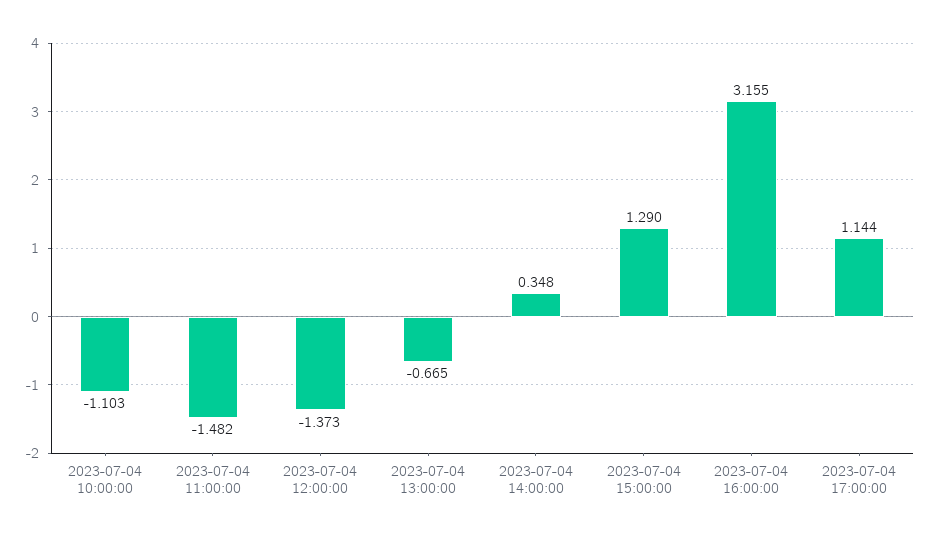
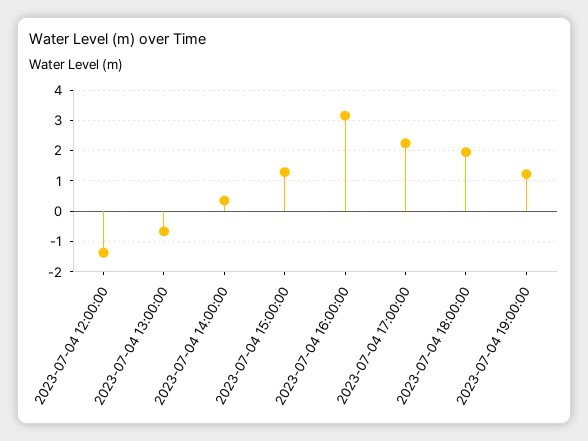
2023-07-04 10:00:00: -1.103 -> none
2023-07-04 11:00:00: -1.482 -> none
2023-07-04 17:00:00: 1.144 -> 2.2
2023-07-04 18:00:00: none -> 2
2023-07-04 19:00:00: none -> 1.2

